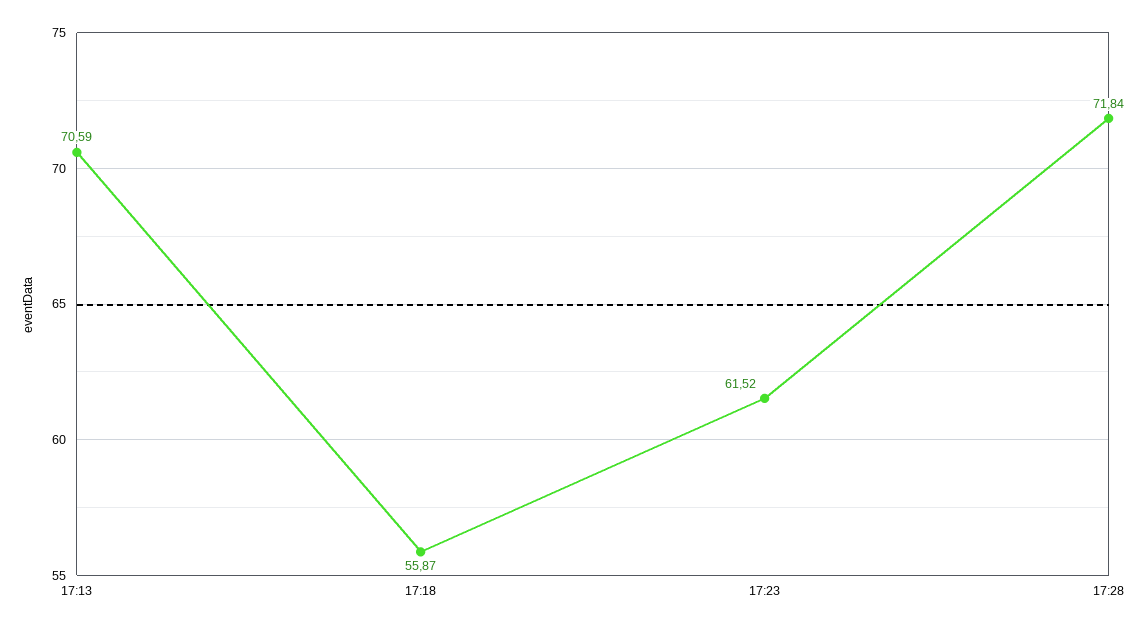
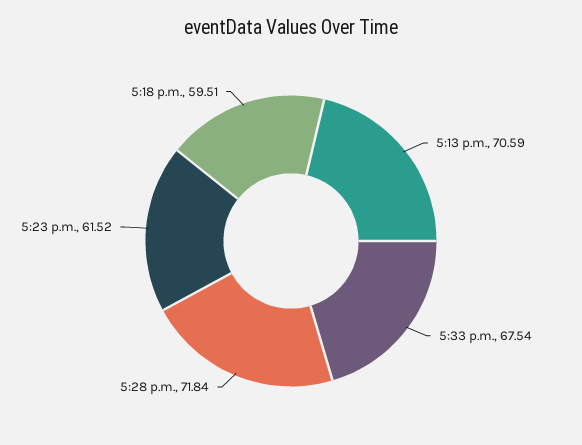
17:18: 55.87 -> 59.51
5:33 p.m.: none -> 67.54

